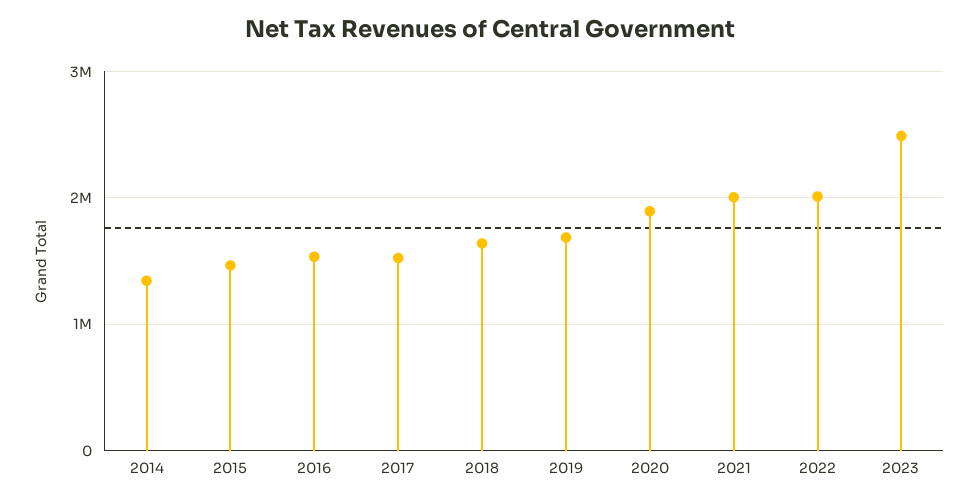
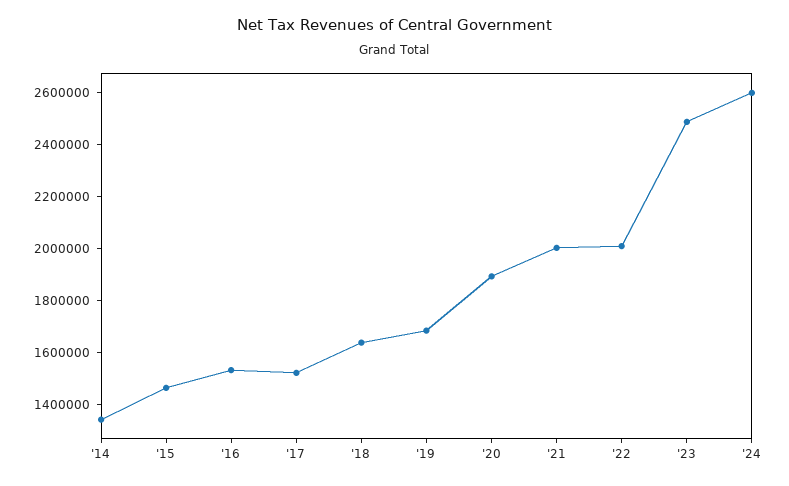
'24: none -> 2600000

